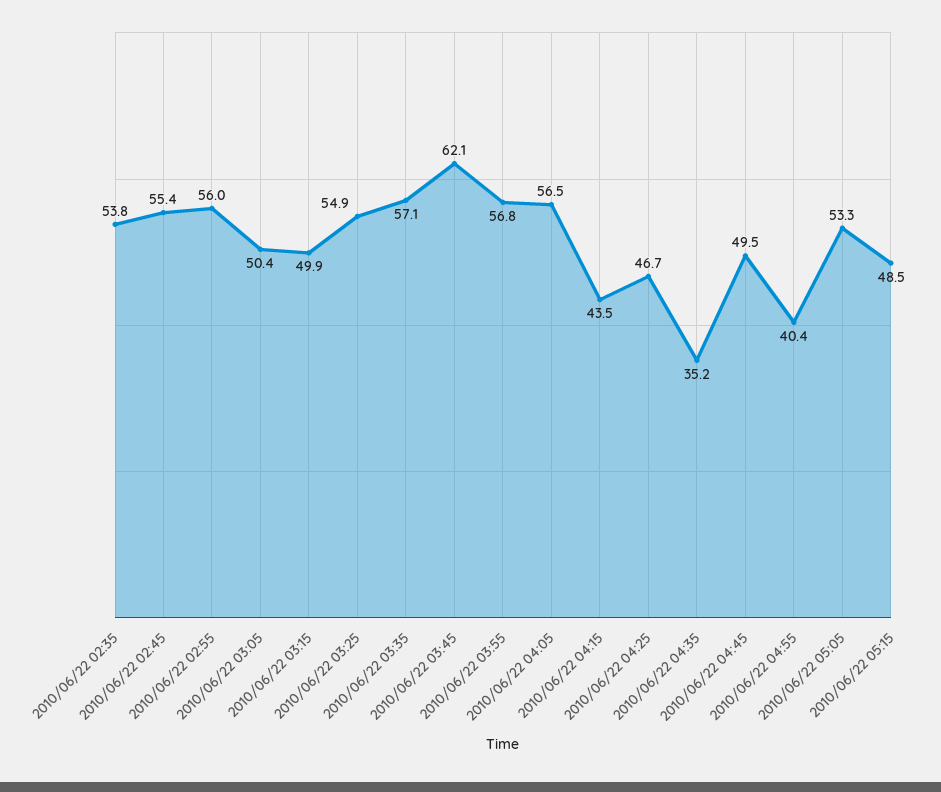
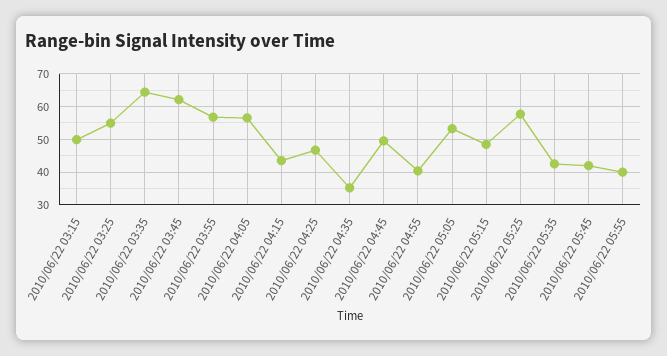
2010/06/22 02:35: 53.8 -> none
2010/06/22 02:45: 55.4 -> none
2010/06/22 02:55: 56 -> none
2010/06/22 03:05: 50.4 -> none
2010/06/22 03:35: 57.1 -> 64
2010/06/22 05:25: none -> 58
2010/06/22 05:35: none -> 42
2010/06/22 05:45: none -> 42
2010/06/22 05:55: none -> 40

